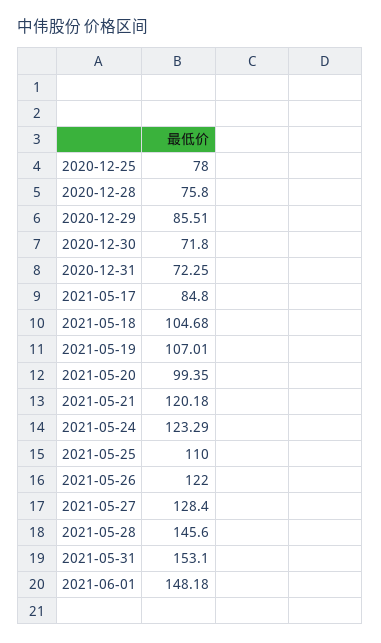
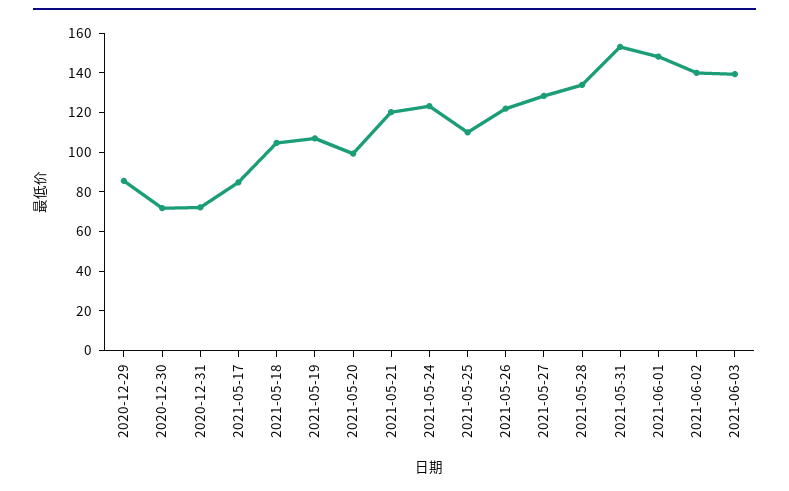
2020-12-25: 78 -> none
2020-12-28: 75.8 -> none
2021-05-28: 145.6 -> 135
2021-06-02: none -> 140
2021-06-03: none -> 140

